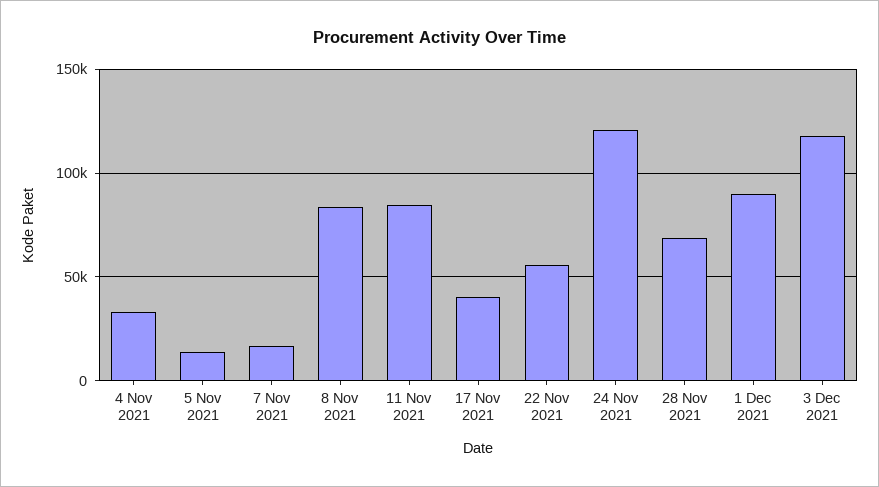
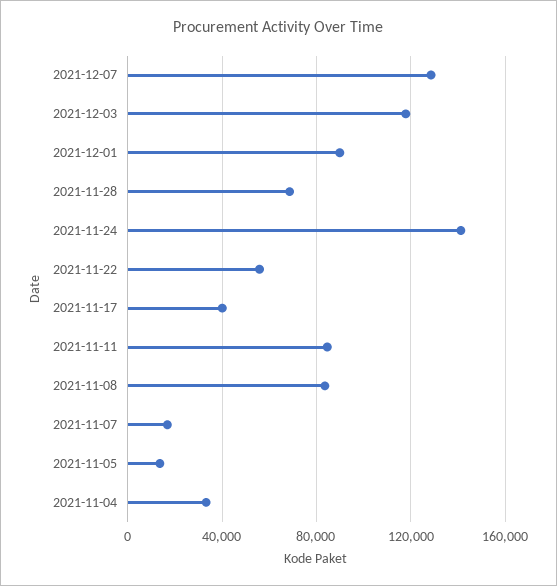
24 Nov 2021: 120000 -> 140000
2021-12-07: none -> 130000

